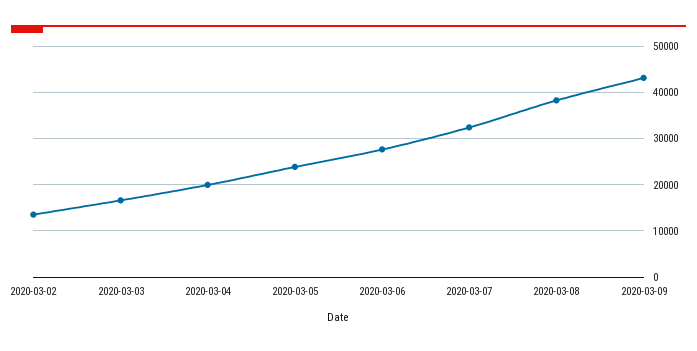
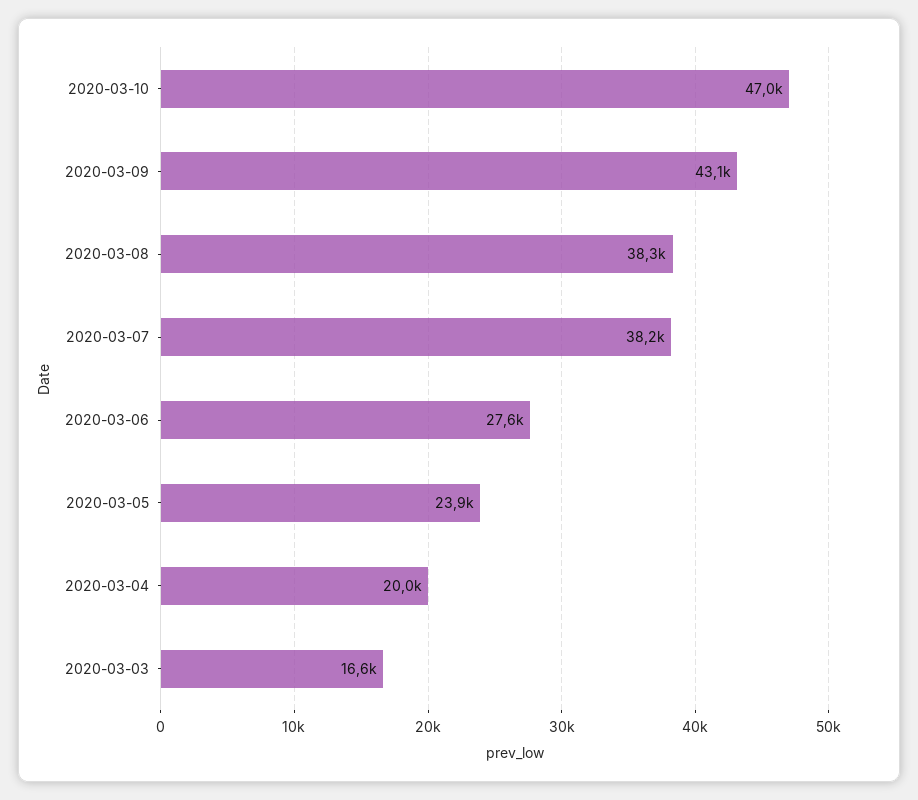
2020-03-02: 14000 -> none
2020-03-07: 32000 -> 38200
2020-03-10: none -> 47000

